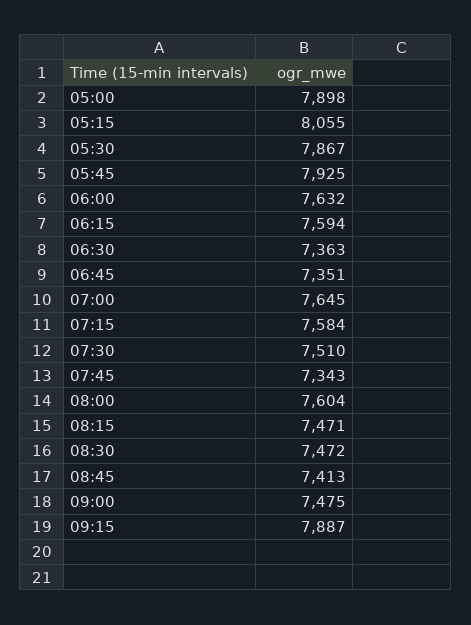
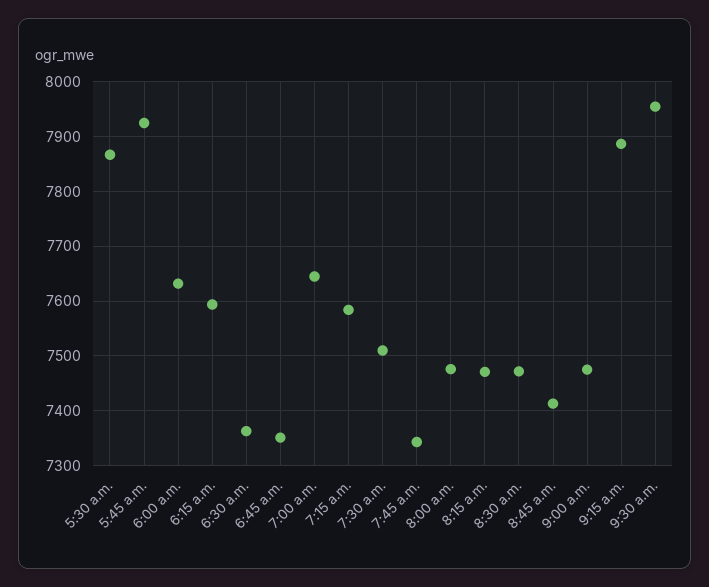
05:00: 7898 -> none
05:15: 8055 -> none
08:00: 7604 -> 7480
9:30 a.m.: none -> 7960

